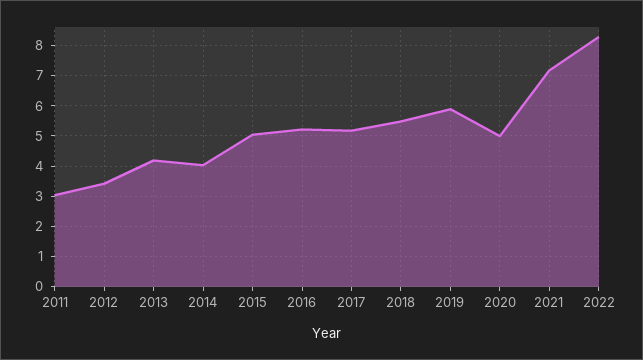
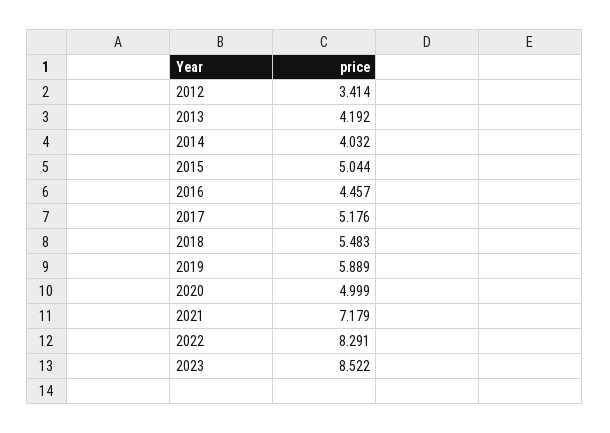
2011: 3 -> none
2016: 5.2 -> 4.457
2023: none -> 8.522

